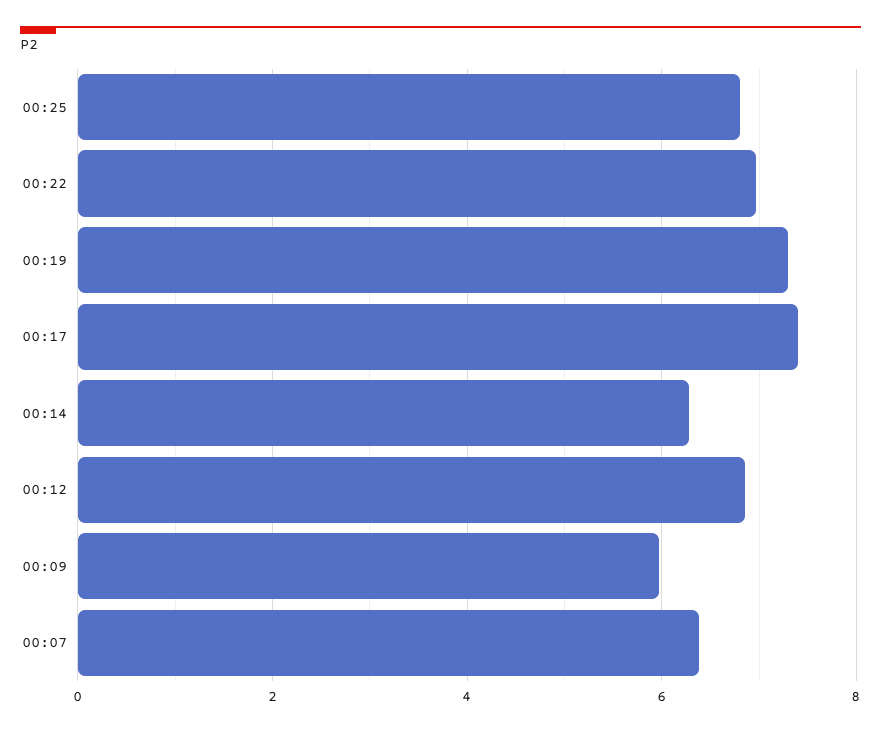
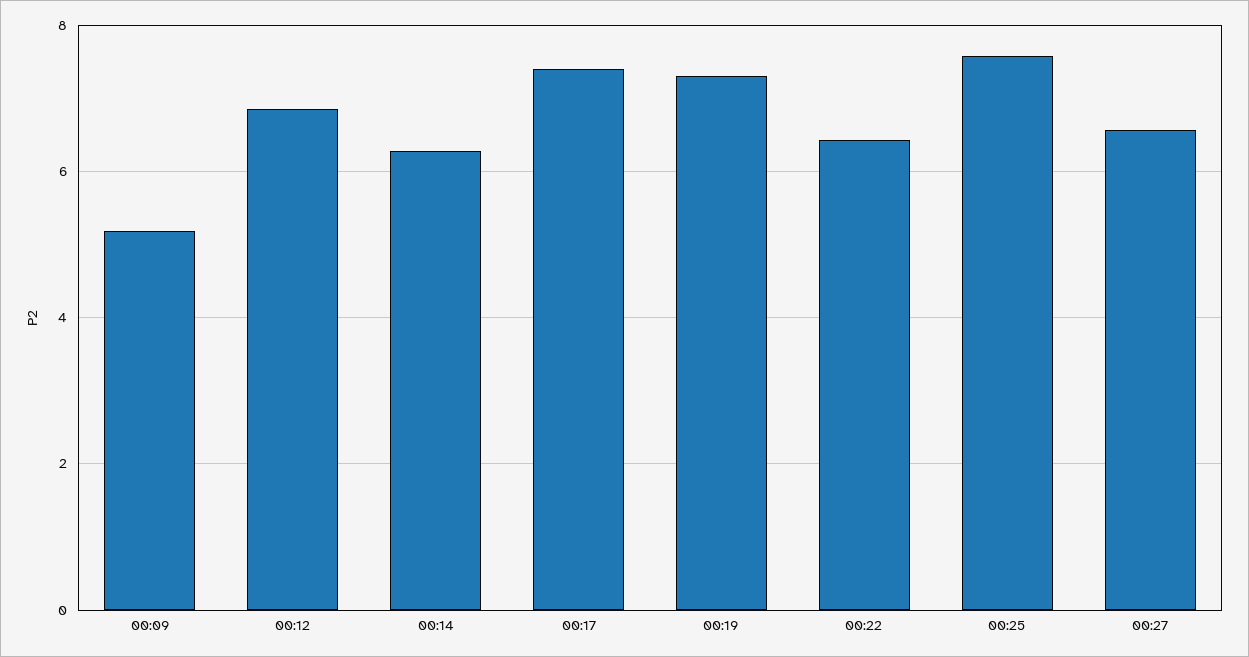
00:25: 6.8 -> 7.6
00:22: 7 -> 6.4
00:09: 6 -> 5.2
00:07: 6.4 -> none
00:27: none -> 6.6

